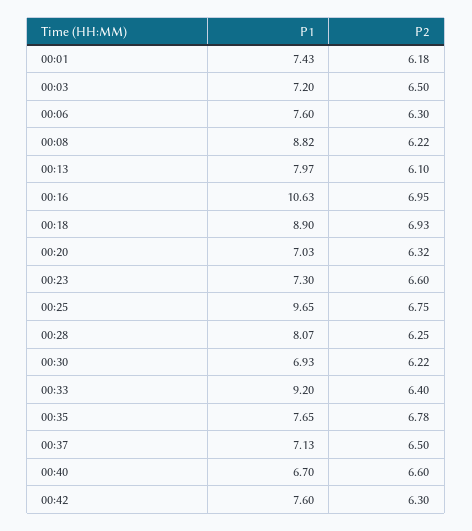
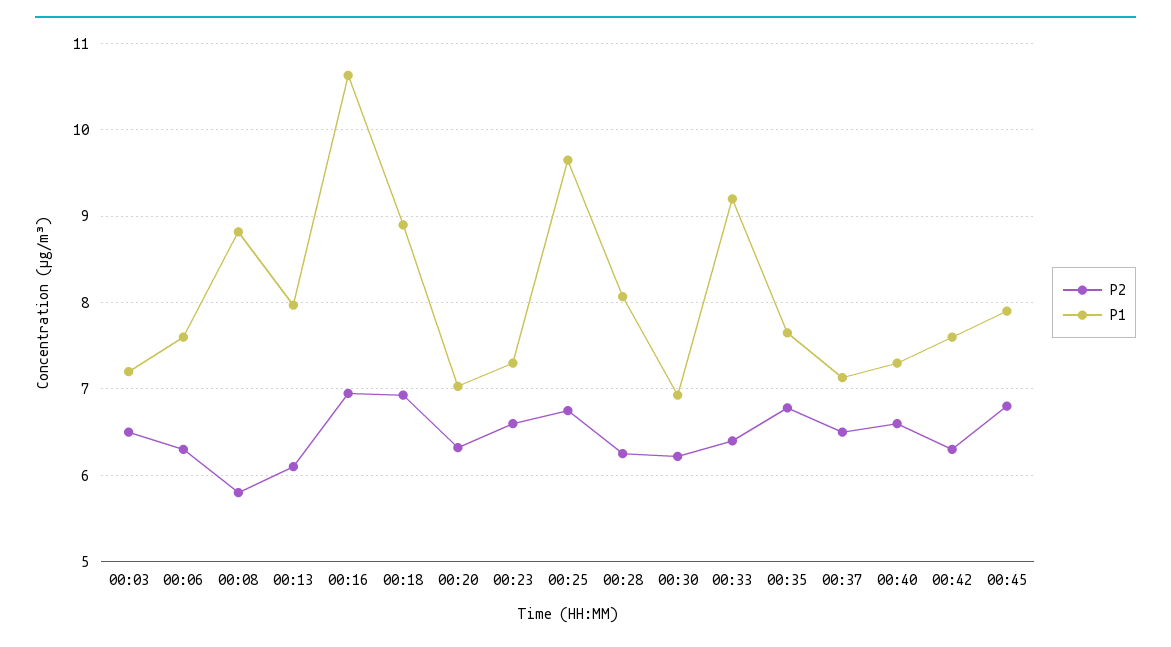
P1, 00:01: 7.43 -> none
P2, 00:01: 6.18 -> none
P2, 00:08: 6.22 -> 5.8
P1, 00:40: 6.7 -> 7.3
P2, 00:45: none -> 6.8
P1, 00:45: none -> 7.9

